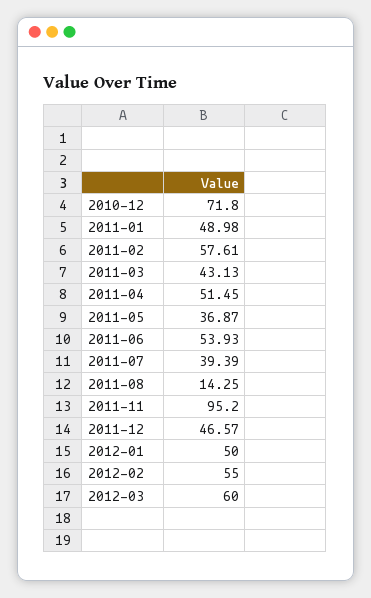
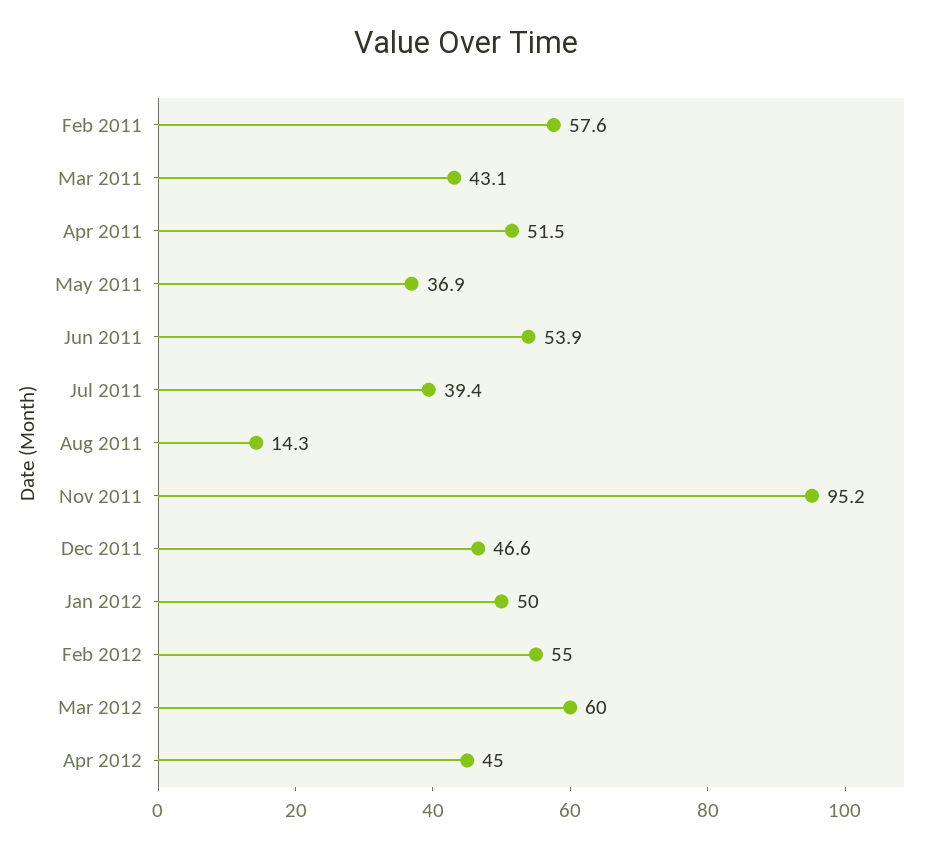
2010-12: 71.8 -> none
2011-01: 48.98 -> none
Apr 2012: none -> 45

